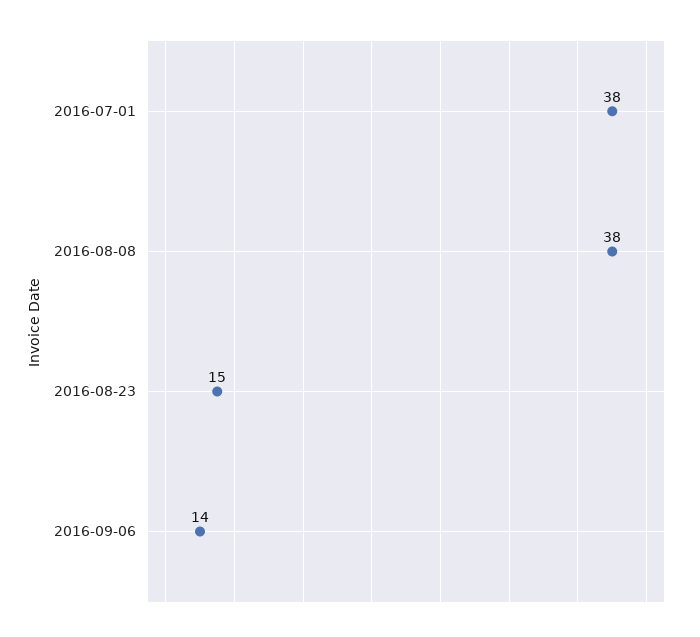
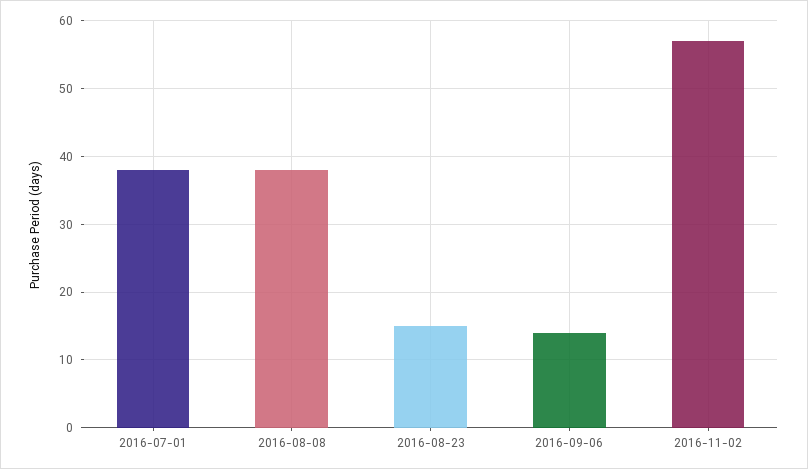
2016-11-02: none -> 57

